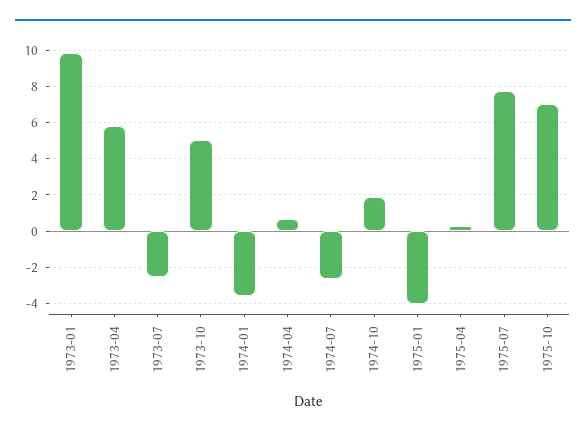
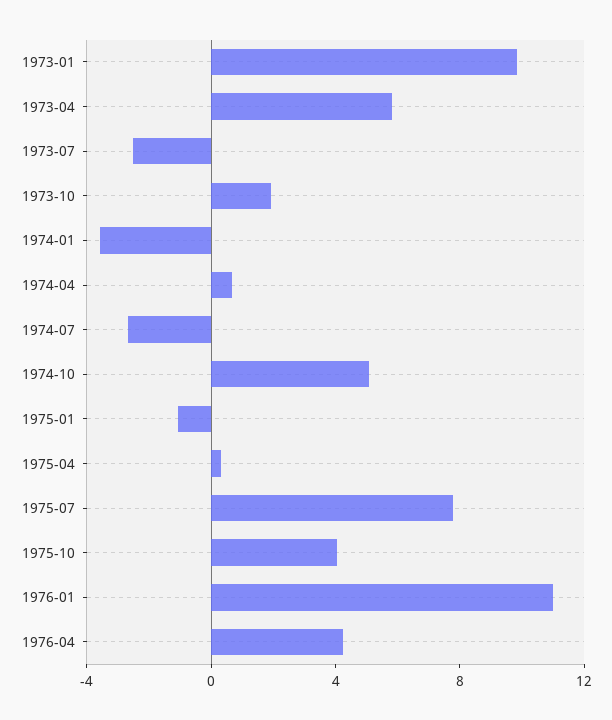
1973-10: 5 -> 2
1974-10: 2 -> 5
1975-01: -4 -> -1
1975-10: 7 -> 4
1976-01: none -> 11
1976-04: none -> 4

